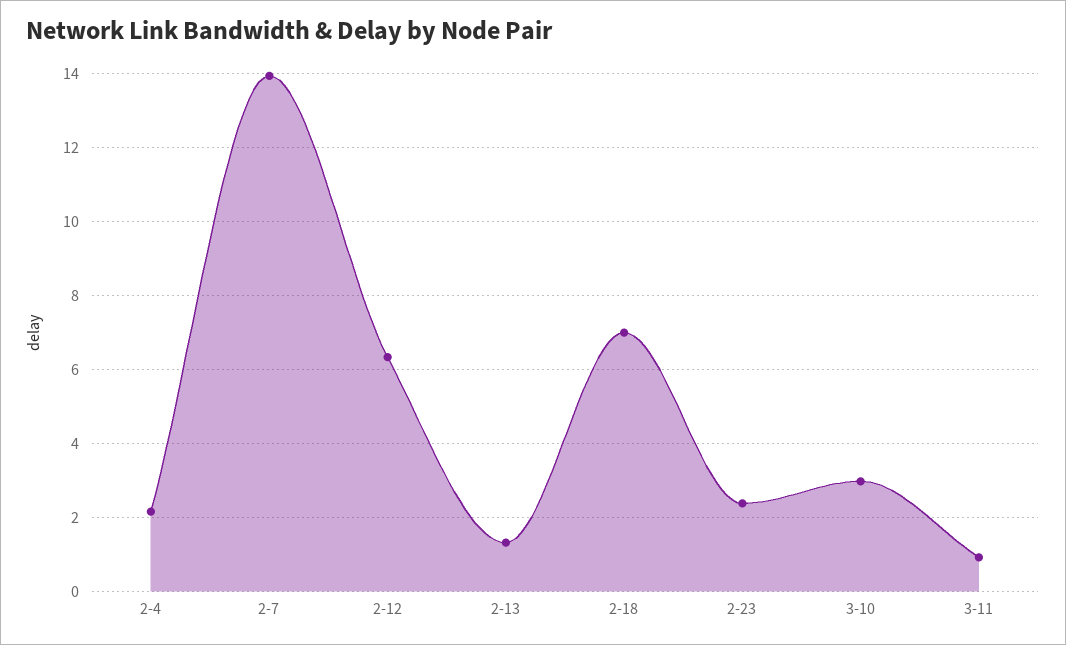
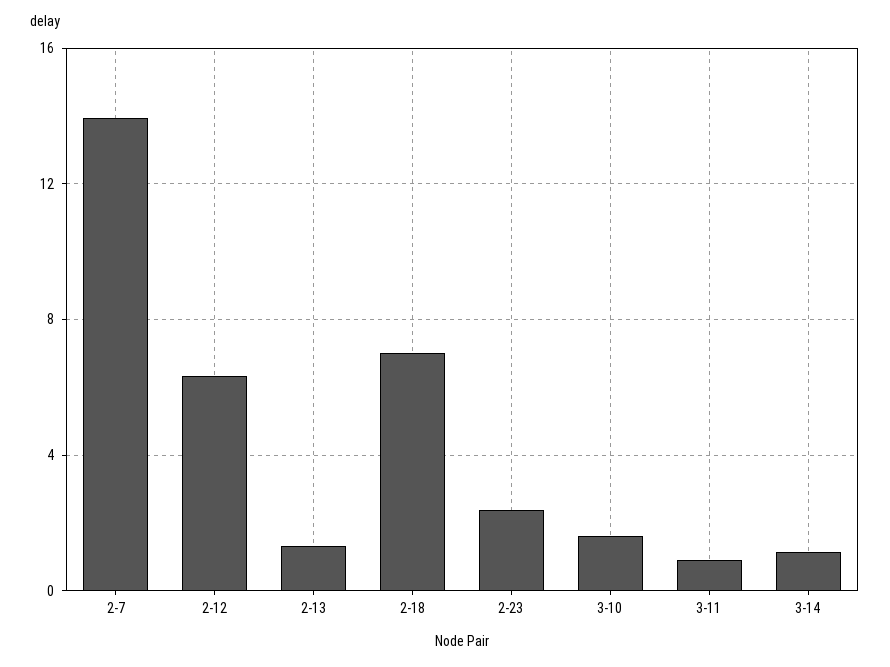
2-4: 2.2 -> none
3-10: 3 -> 1.5
3-14: none -> 1

